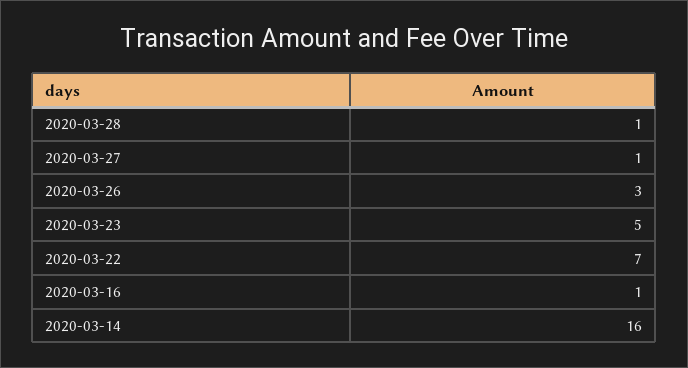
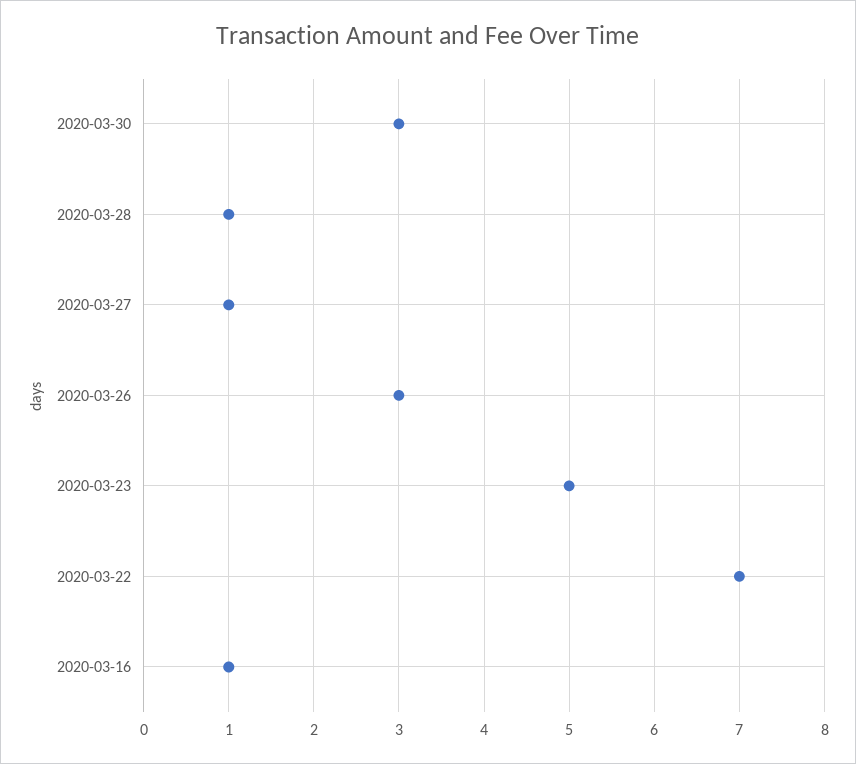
2020-03-14: 16 -> none
2020-03-30: none -> 3

